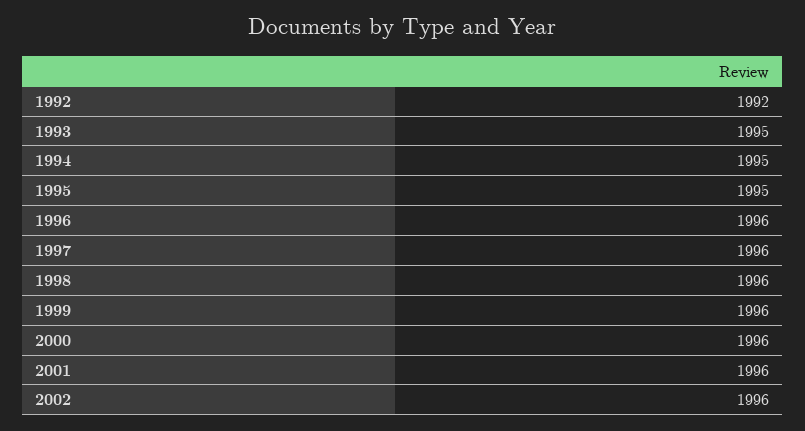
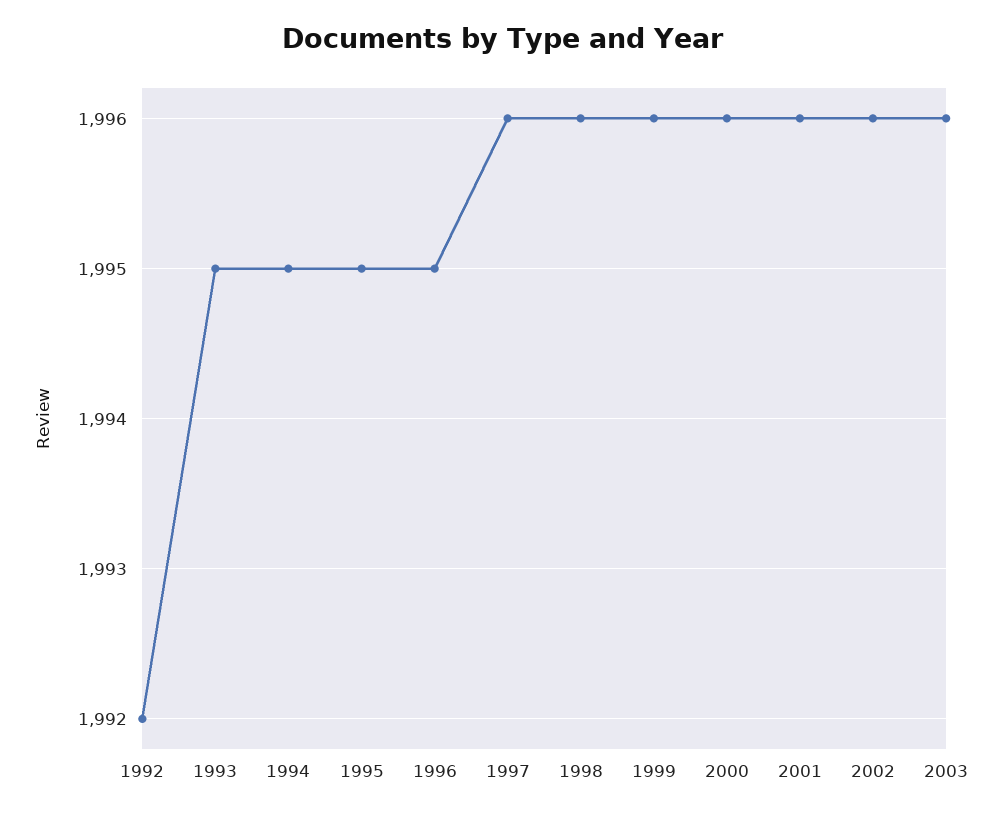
1996: 1996 -> 1995
2003: none -> 1996

